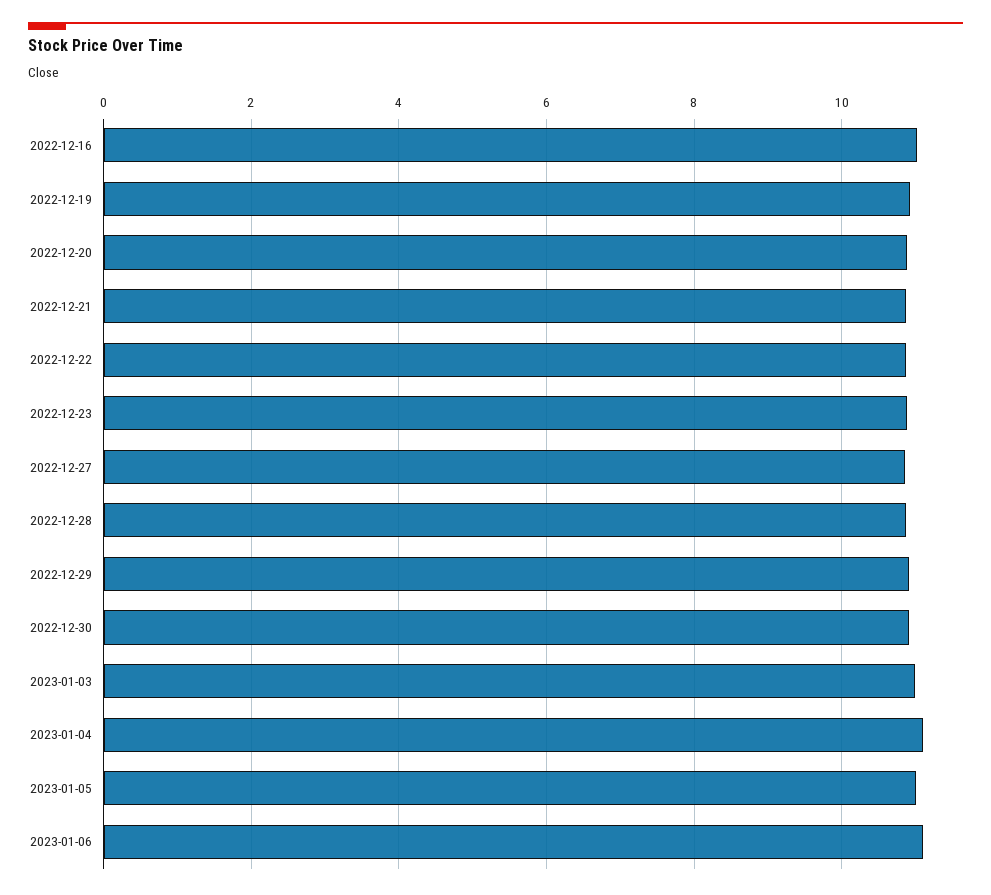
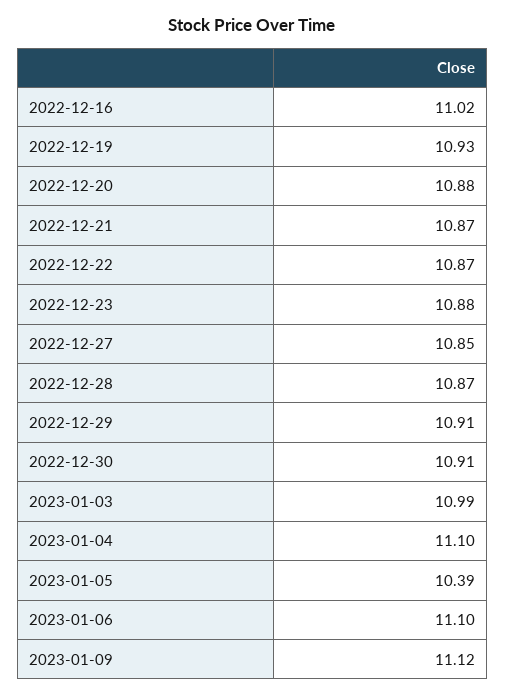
2023-01-05: 11 -> 10.39
2023-01-09: none -> 11.12

